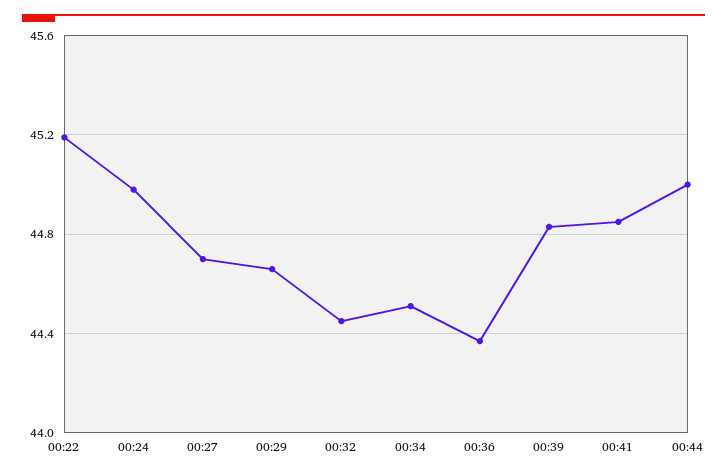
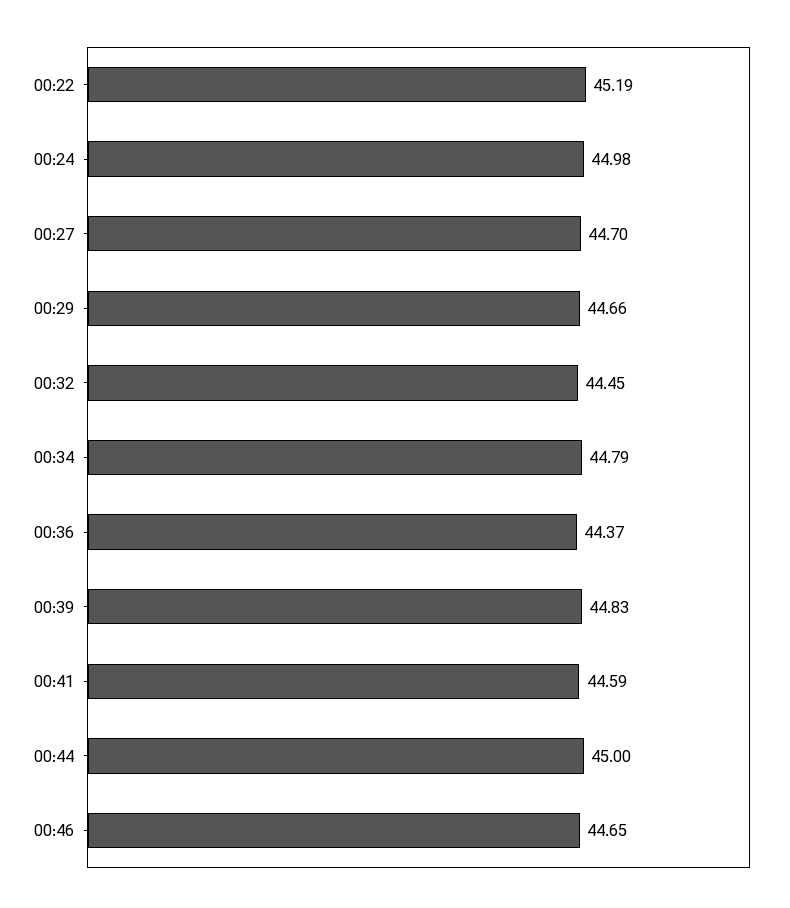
00:34: 44.5 -> 44.79
00:41: 44.85 -> 44.59
00:46: none -> 44.65

